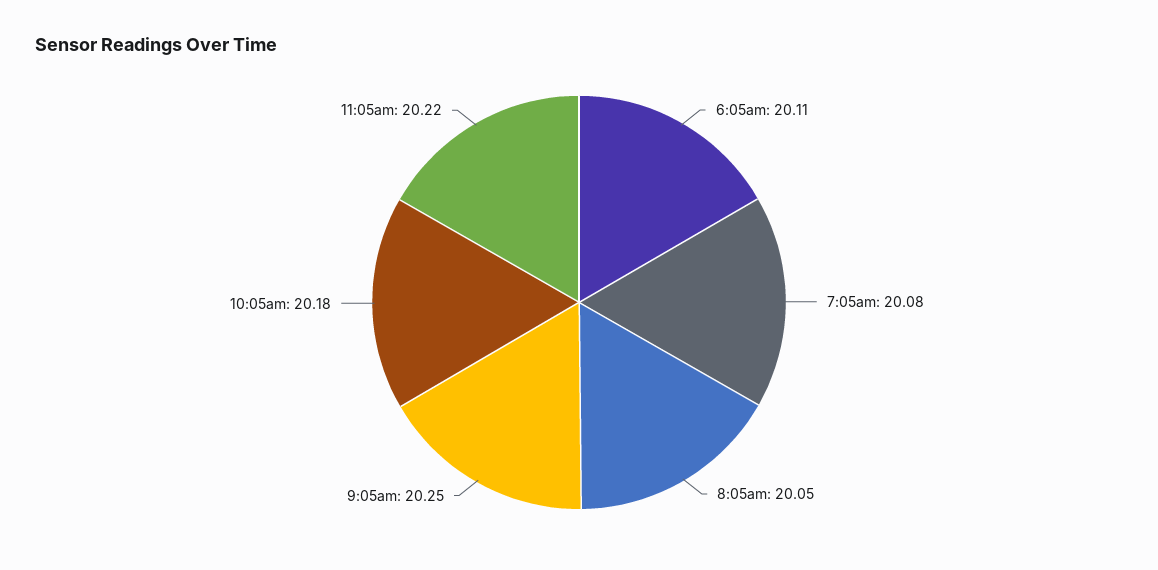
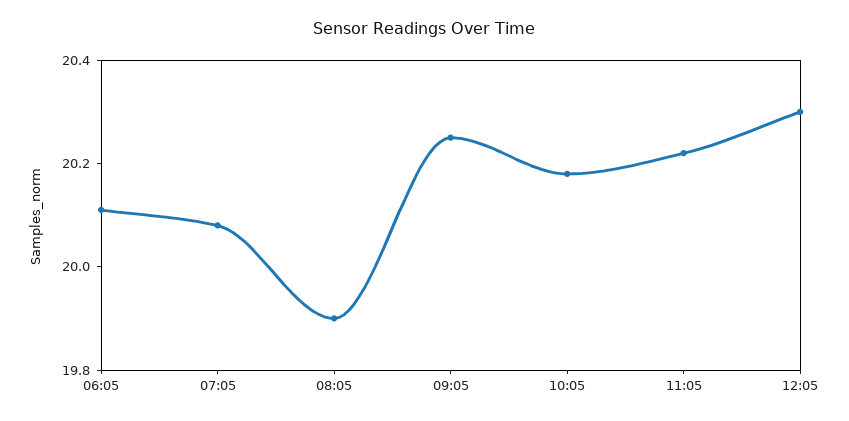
8:05am: 20.05 -> 19.9
12:05: none -> 20.3

